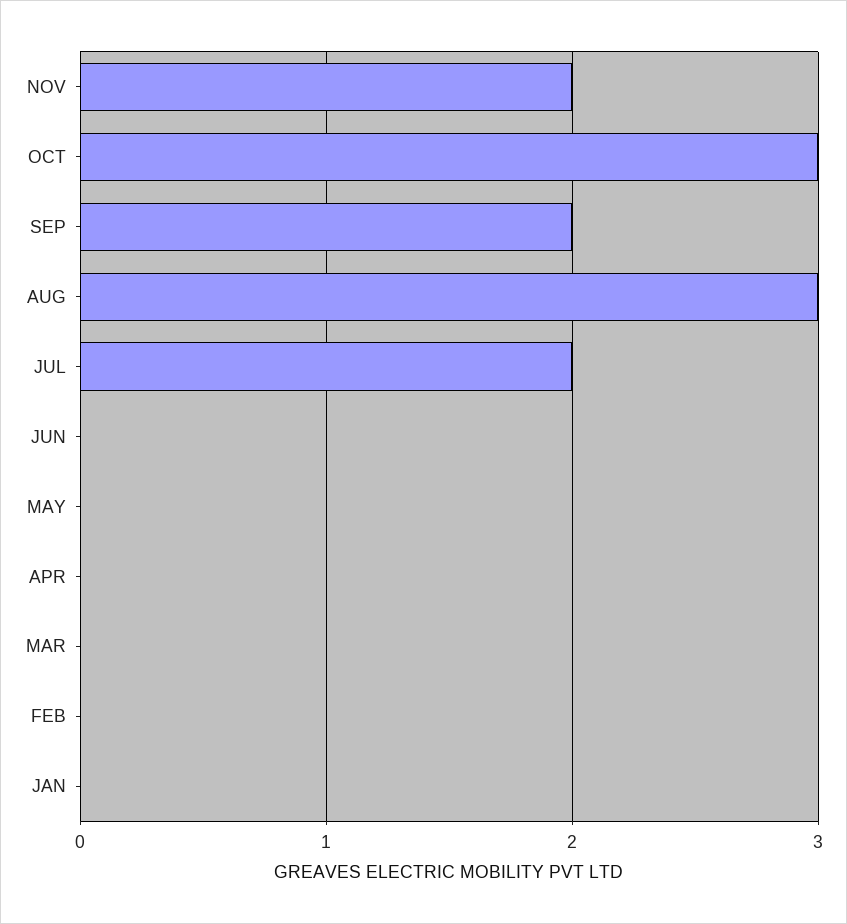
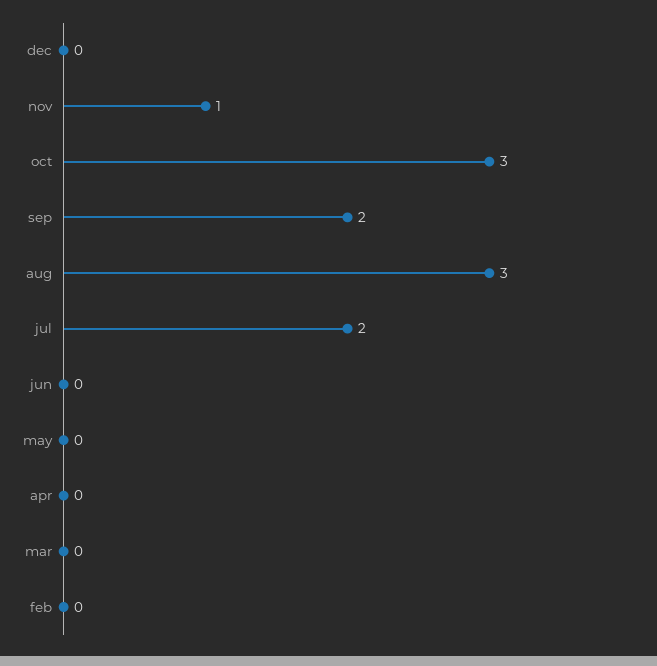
NOV: 2 -> 1
JAN: 0 -> none
dec: none -> 0

